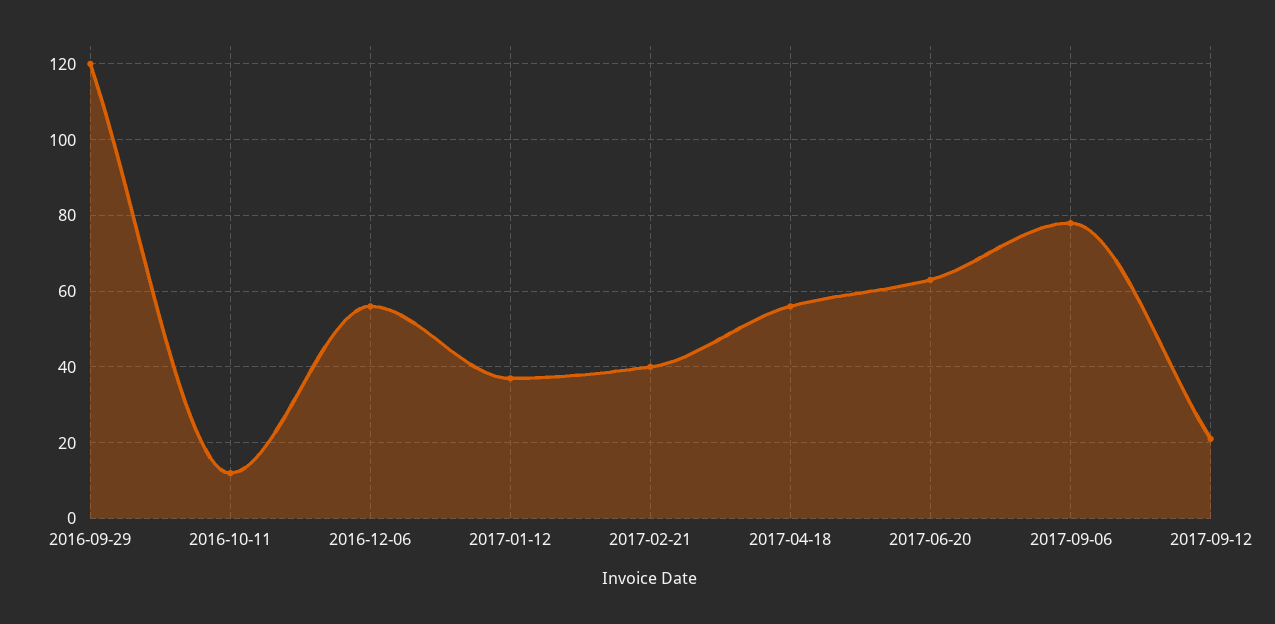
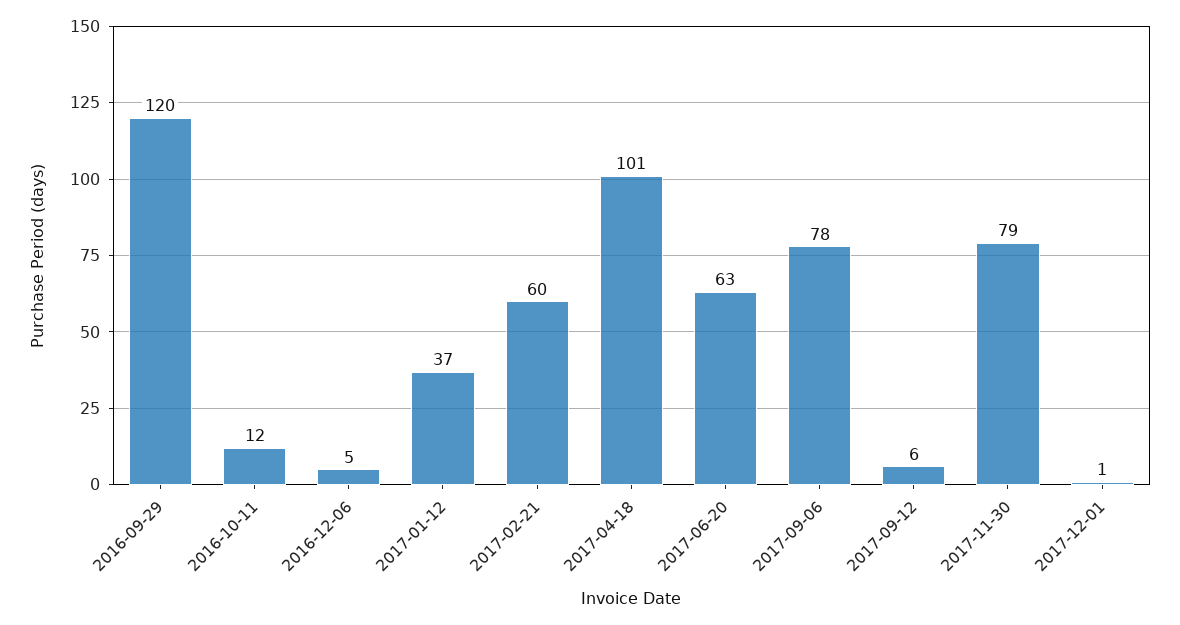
2016-12-06: 55 -> 5
2017-02-21: 40 -> 60
2017-04-18: 55 -> 101
2017-09-12: 20 -> 6
2017-11-30: none -> 79
2017-12-01: none -> 1

